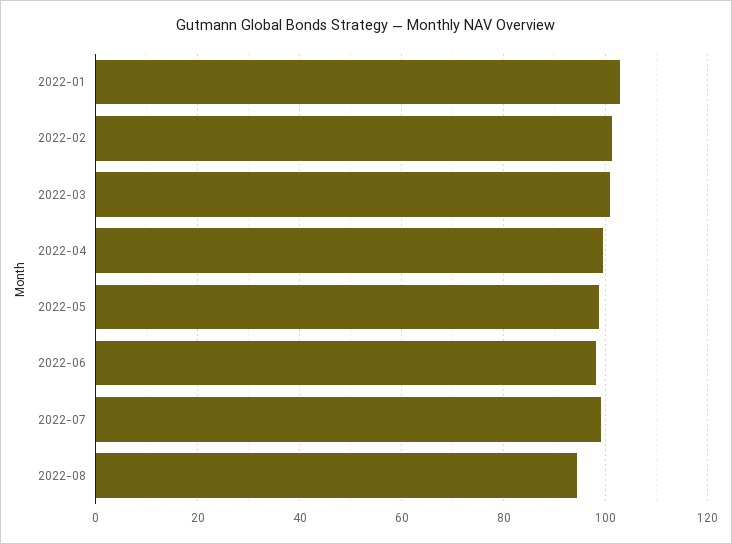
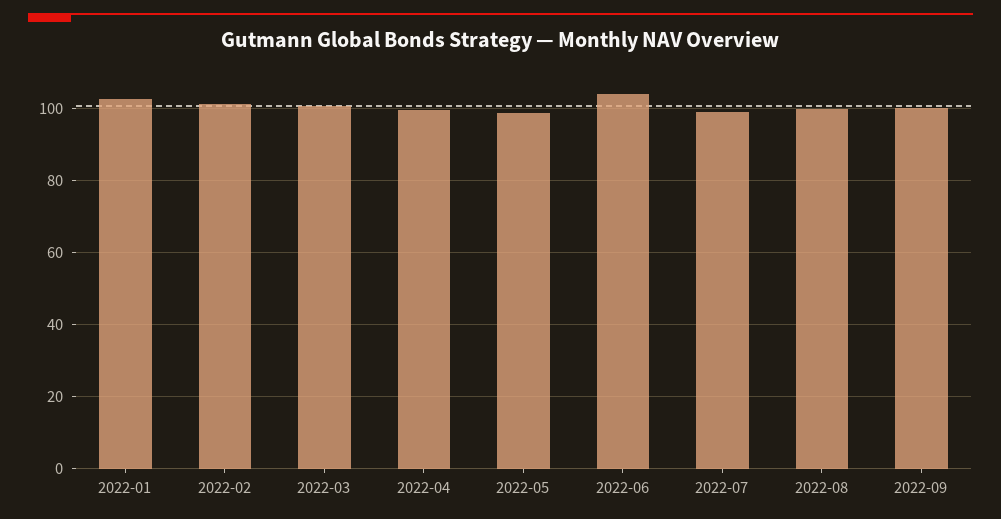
2022-06: 98 -> 104
2022-08: 94 -> 100
2022-09: none -> 100

